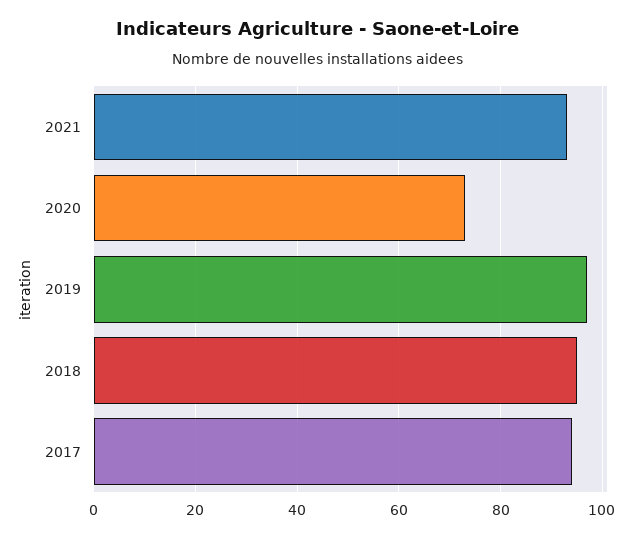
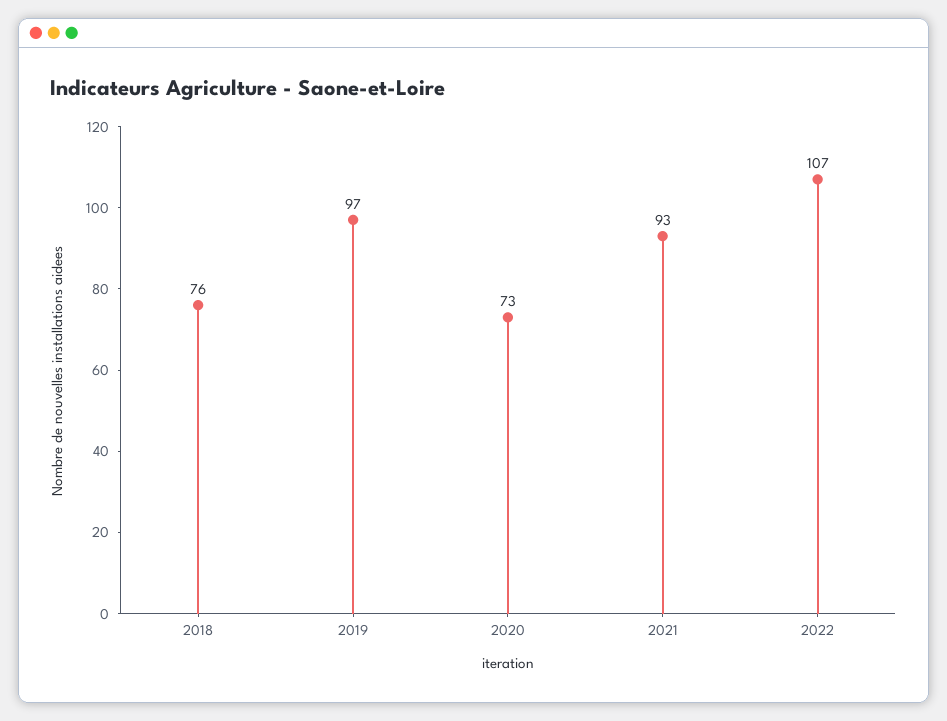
2018: 95 -> 76
2017: 95 -> none
2022: none -> 107

